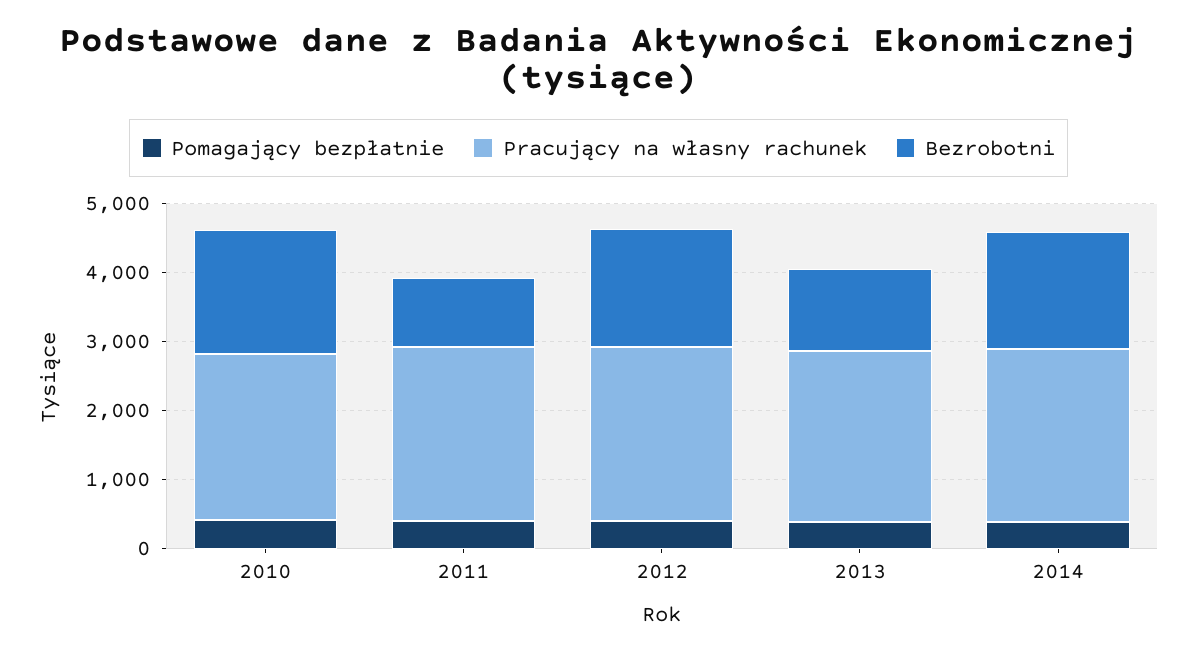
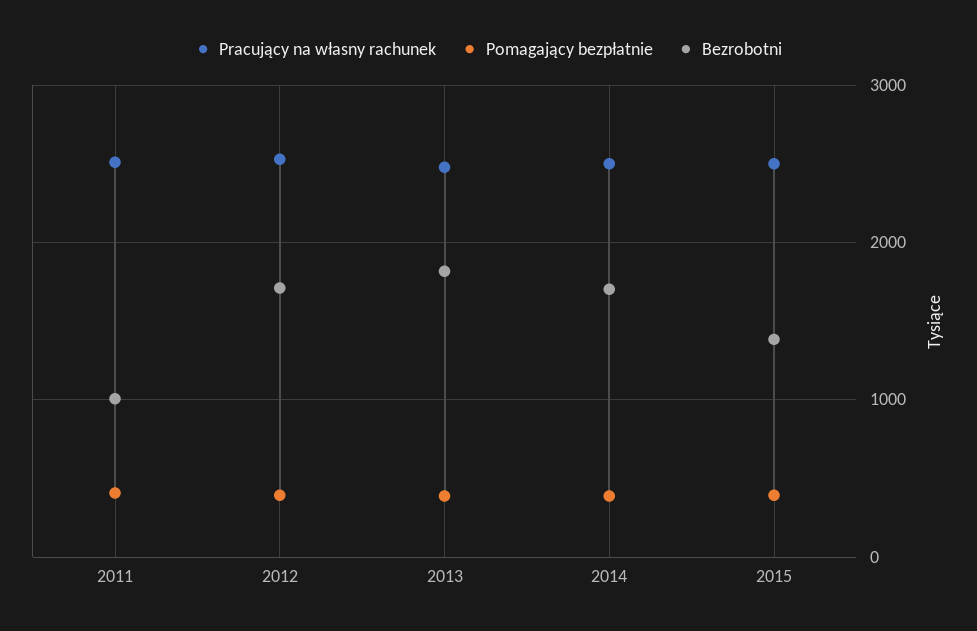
Pomagający bezpłatnie, 2010: 400 -> none
Pracujący na własny rachunek, 2010: 2400 -> none
Bezrobotni, 2010: 1800 -> none
Bezrobotni, 2013: 1200 -> 1800
Pracujący na własny rachunek, 2015: none -> 2500
Pomagający bezpłatnie, 2015: none -> 400
Bezrobotni, 2015: none -> 1400

